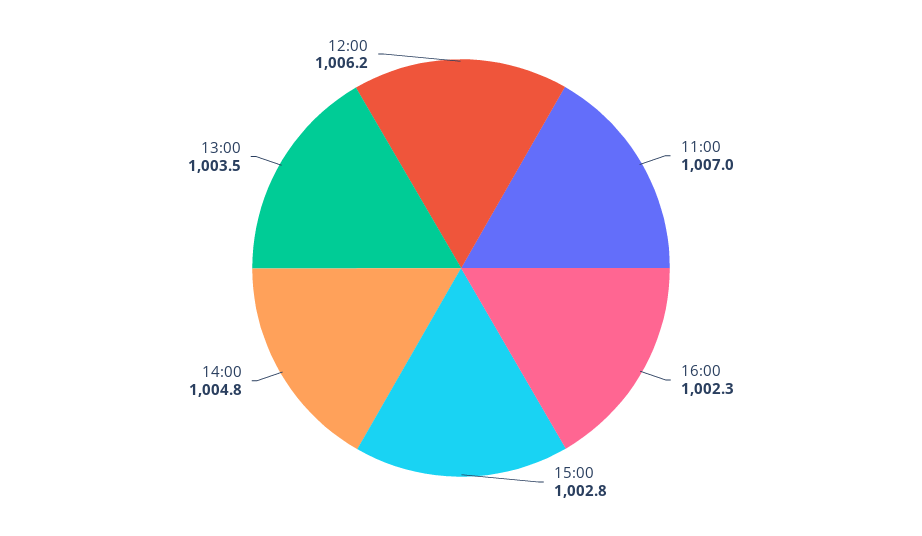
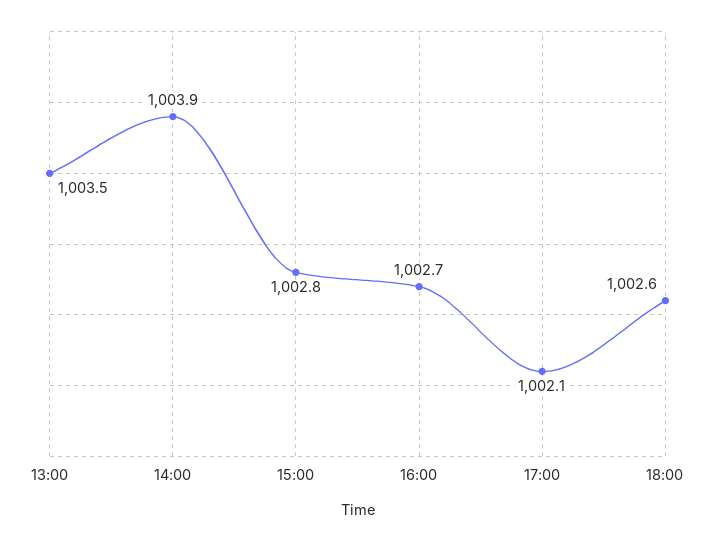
11:00: 1007 -> none
16:00: 1002.3 -> 1002.7
14:00: 1004.8 -> 1003.9
12:00: 1006.2 -> none
17:00: none -> 1002.1
18:00: none -> 1002.6

